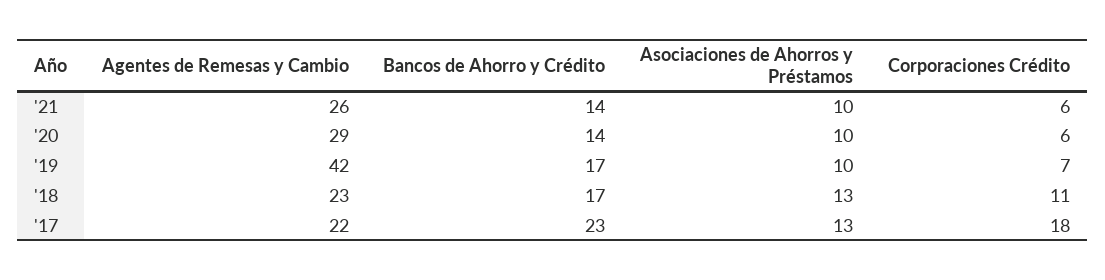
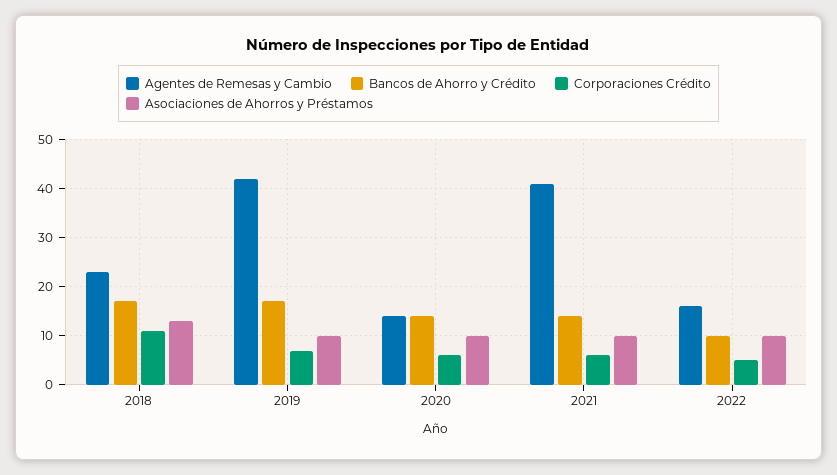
Agentes de Remesas y Cambio, '21: 26 -> 40
Agentes de Remesas y Cambio, '20: 29 -> 15
Agentes de Remesas y Cambio, '17: 22 -> none
Bancos de Ahorro y Crédito, '17: 23 -> none
Asociaciones de Ahorros y Préstamos, '17: 13 -> none
Corporaciones Crédito, '17: 18 -> none
Agentes de Remesas y Cambio, 2022: none -> 15
Bancos de Ahorro y Crédito, 2022: none -> 10
Corporaciones Crédito, 2022: none -> 5
Asociaciones de Ahorros y Préstamos, 2022: none -> 10

